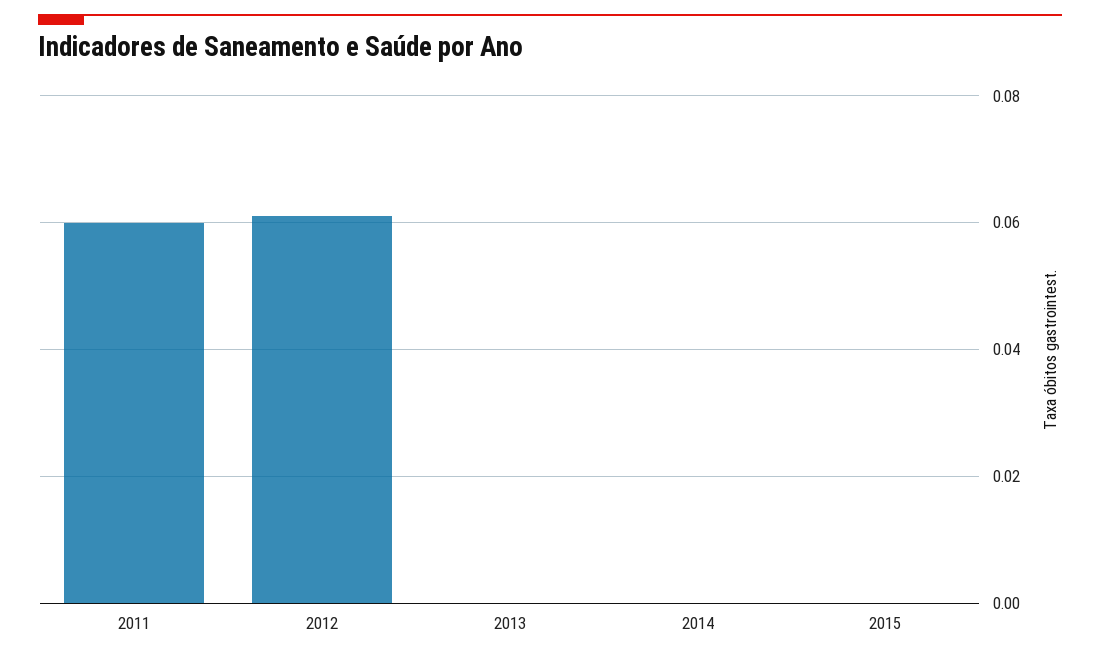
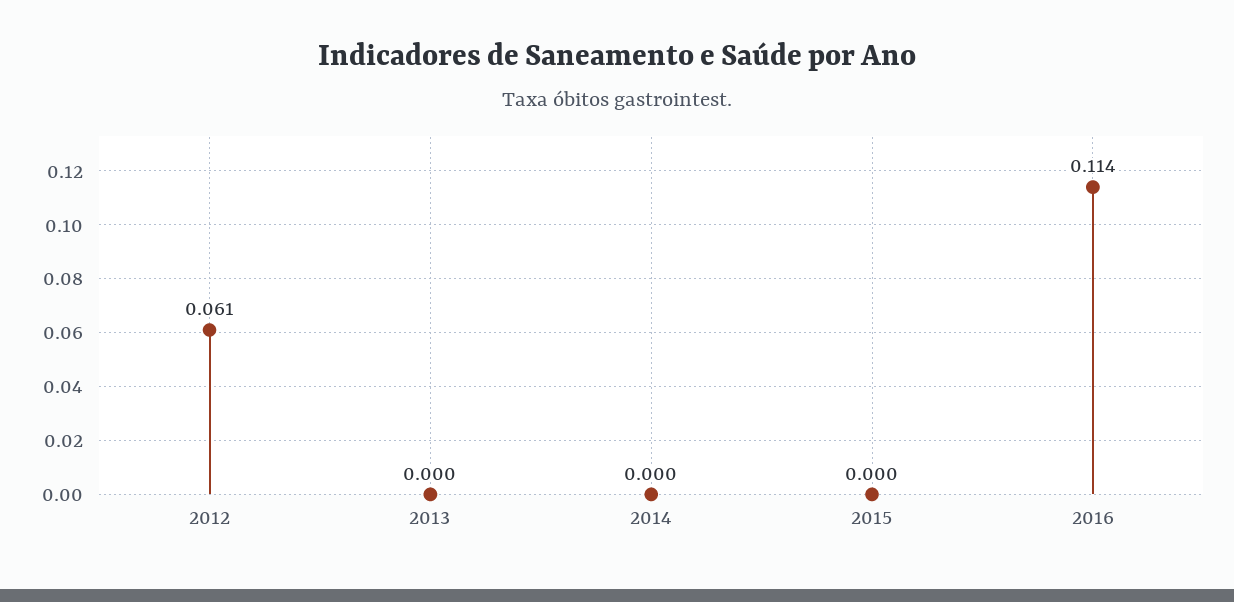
2011: 0.06 -> none
2016: none -> 0.114

